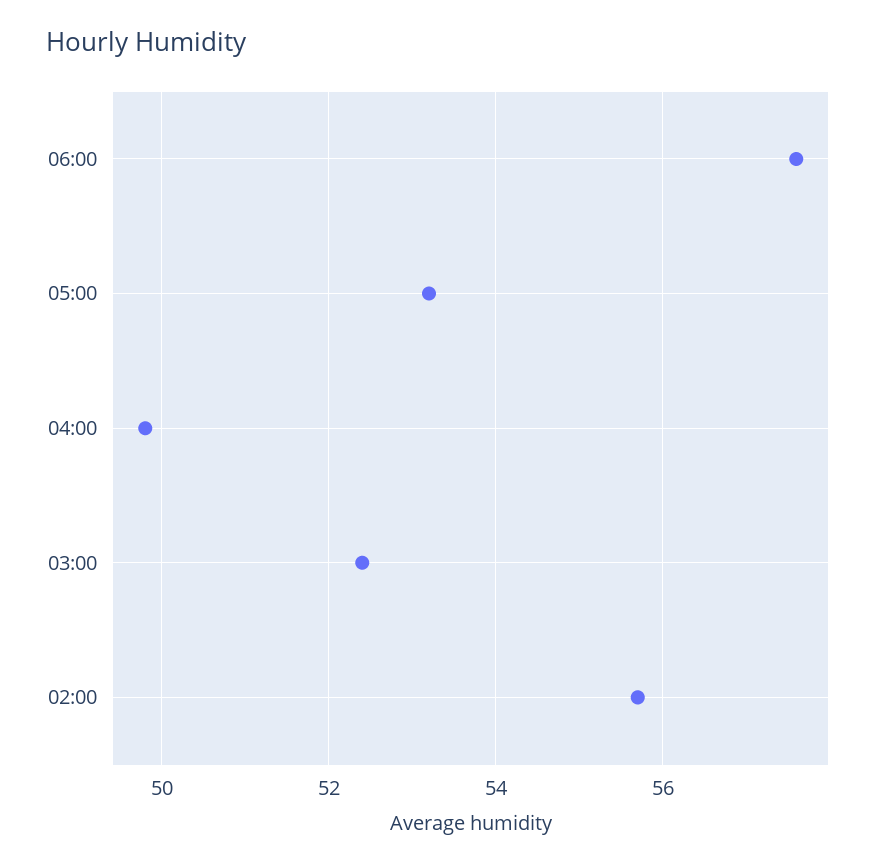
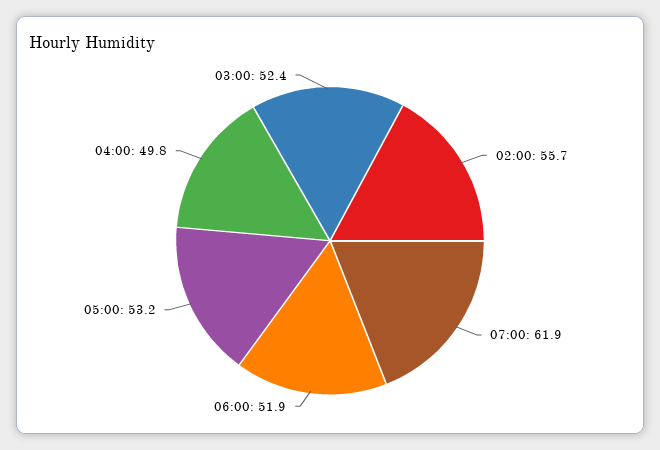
06:00: 57.5 -> 51.9
07:00: none -> 61.9

